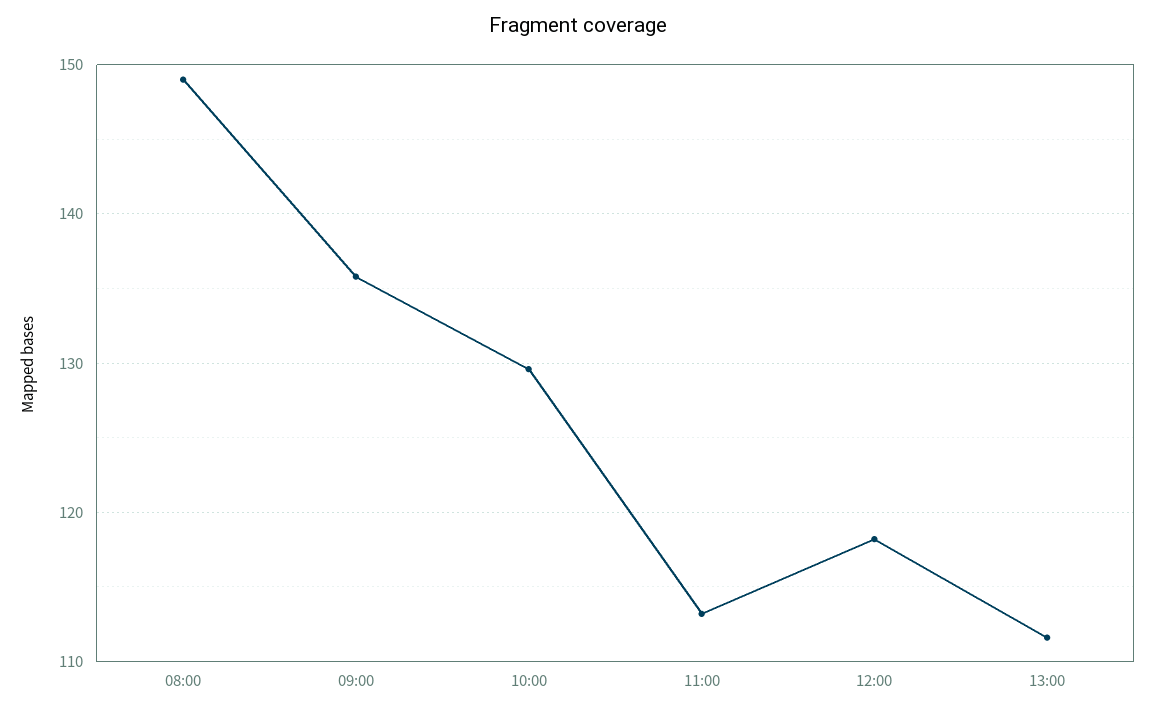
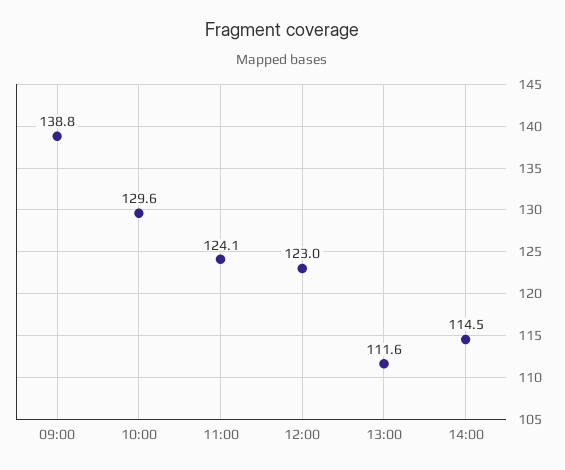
08:00: 149 -> none
09:00: 136 -> 138.8
11:00: 113 -> 124.1
12:00: 118 -> 123
14:00: none -> 114.5

